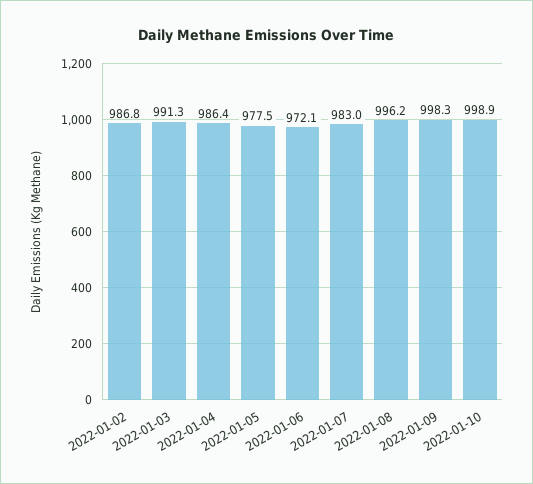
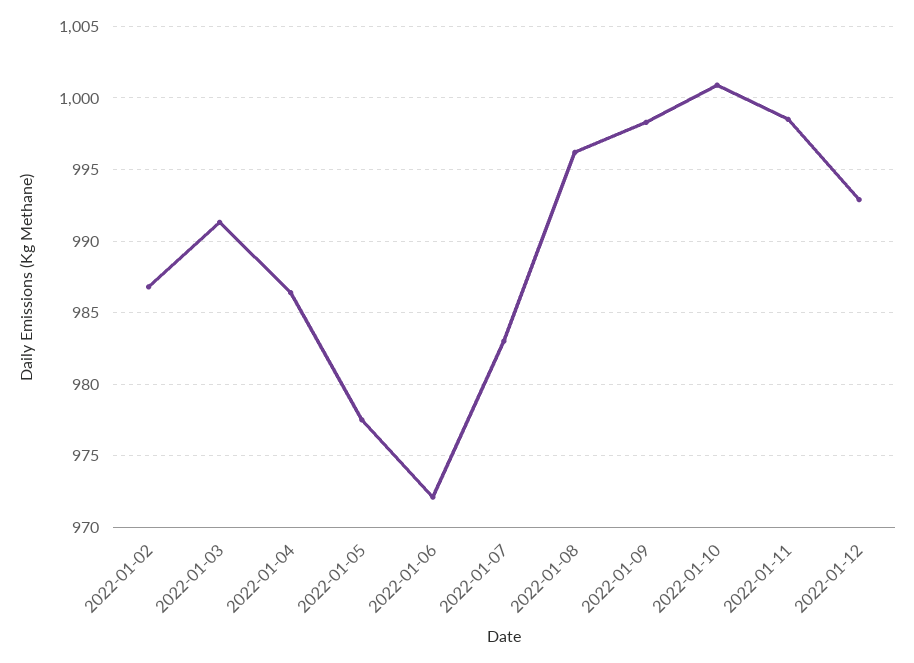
2022-01-10: 998.9 -> 1001
2022-01-11: none -> 998.5
2022-01-12: none -> 993

